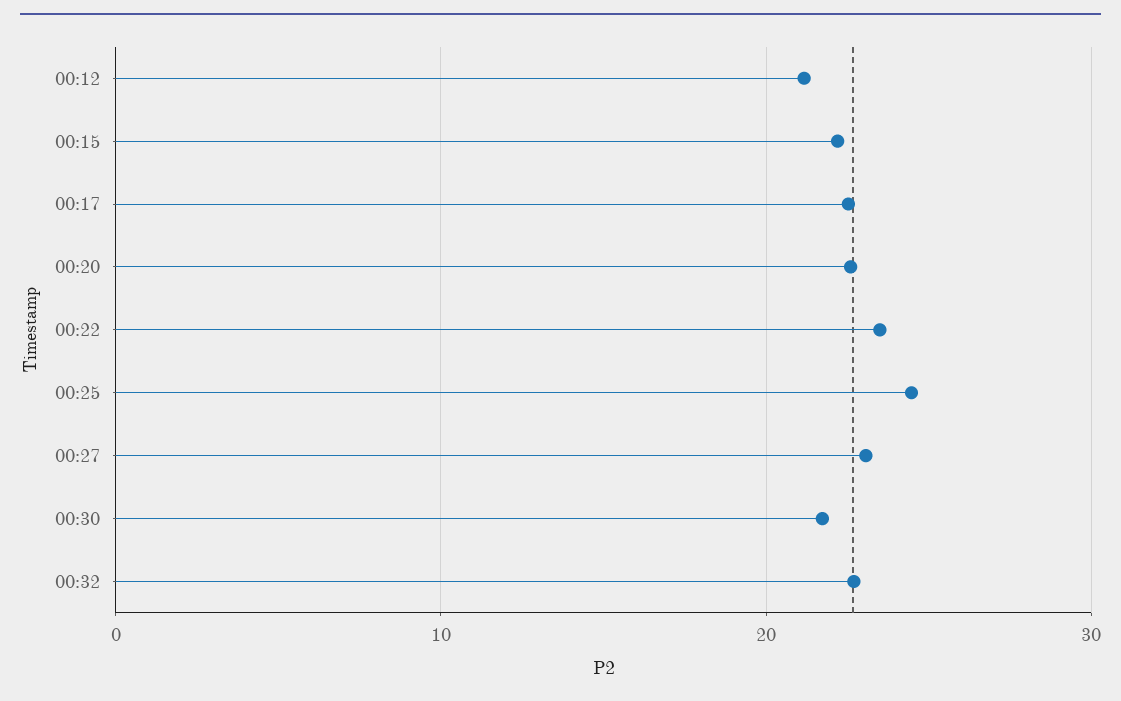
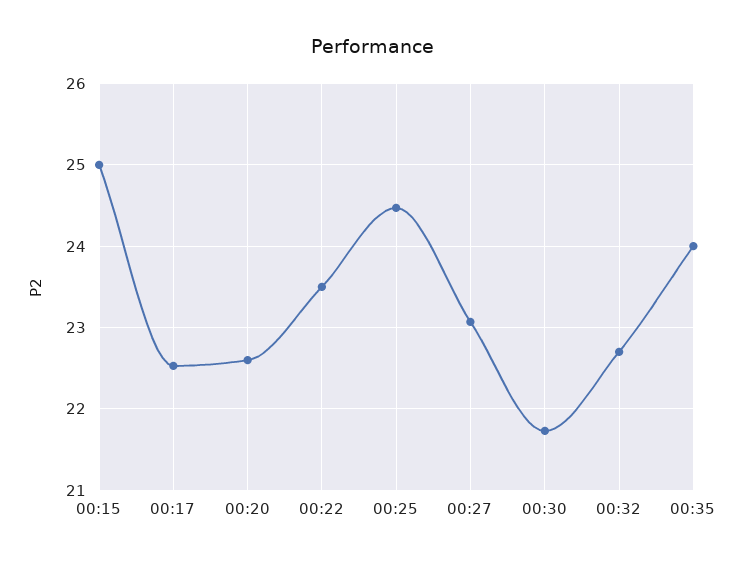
00:12: 21 -> none
00:15: 22 -> 25
00:35: none -> 24

